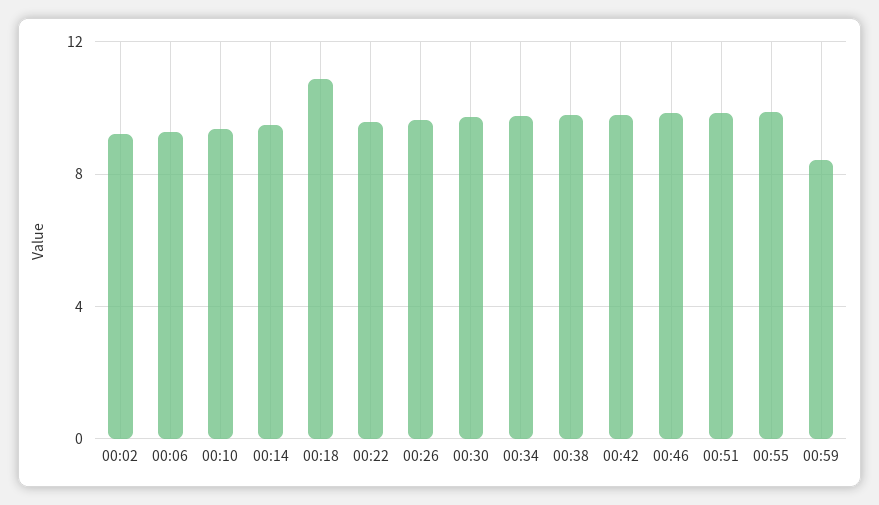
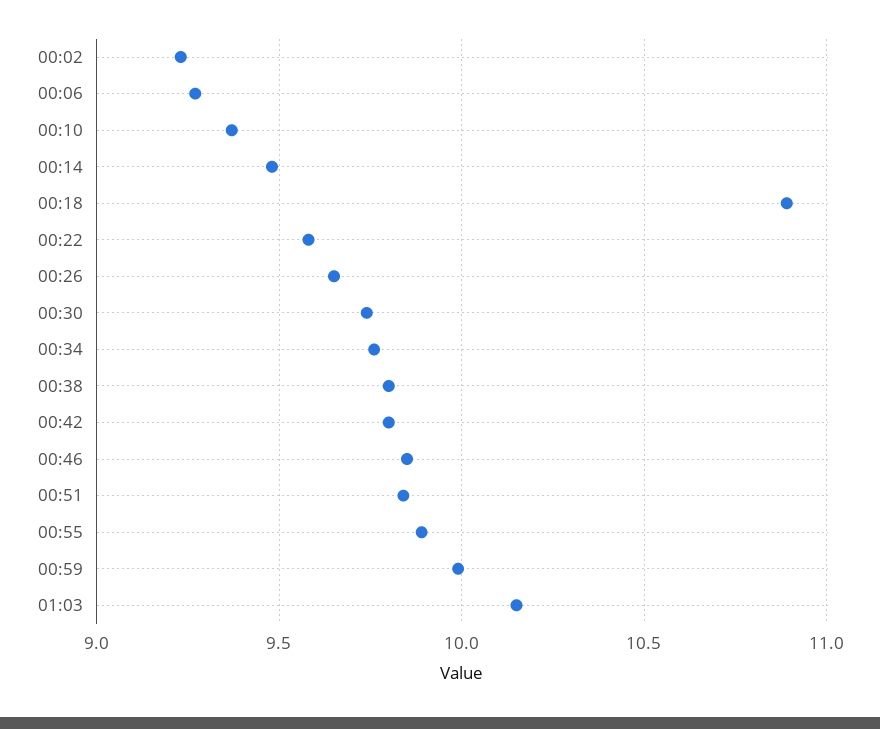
00:59: 8.5 -> 10
01:03: none -> 10.15

